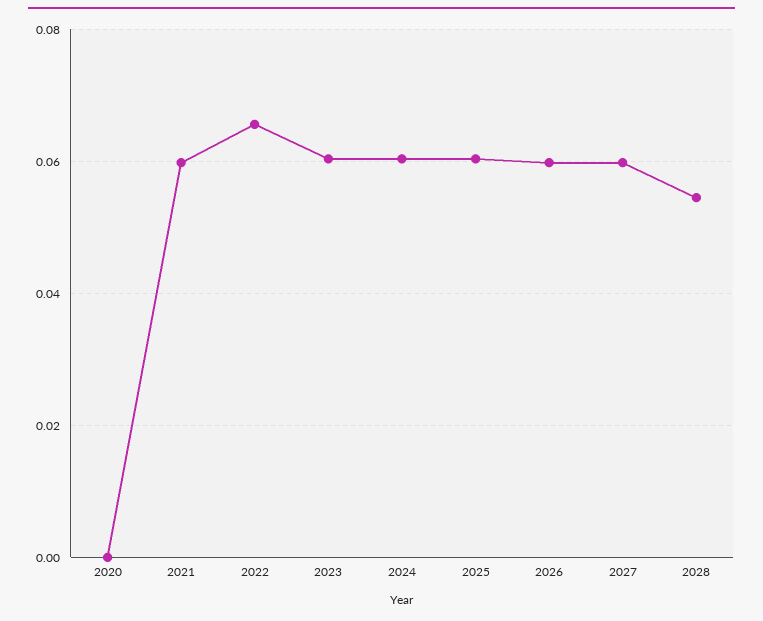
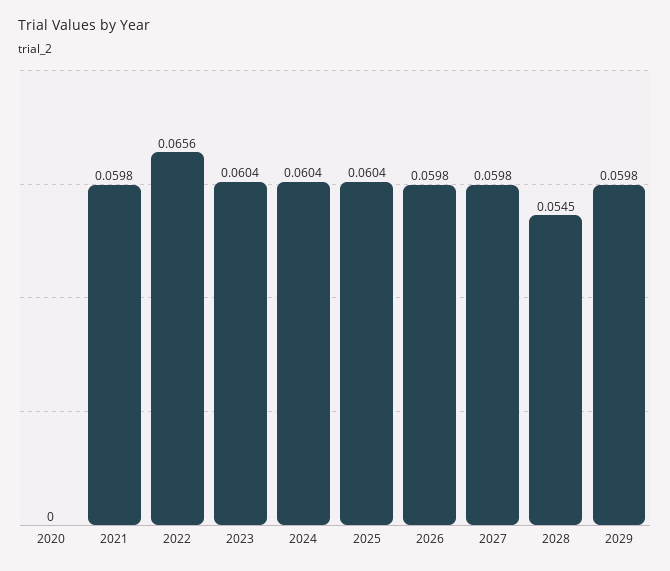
2029: none -> 0.0598

